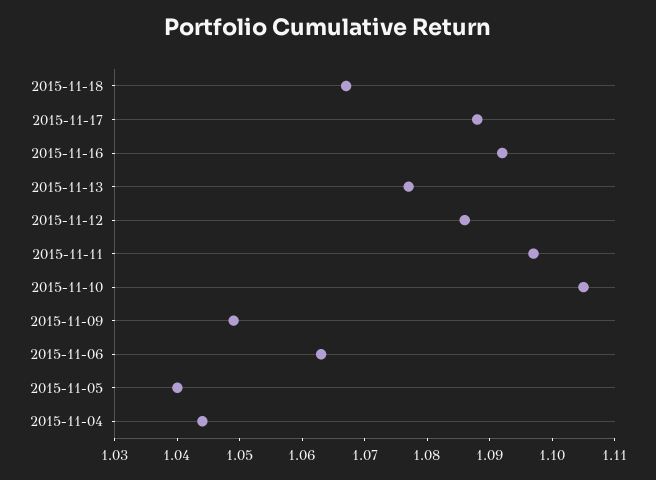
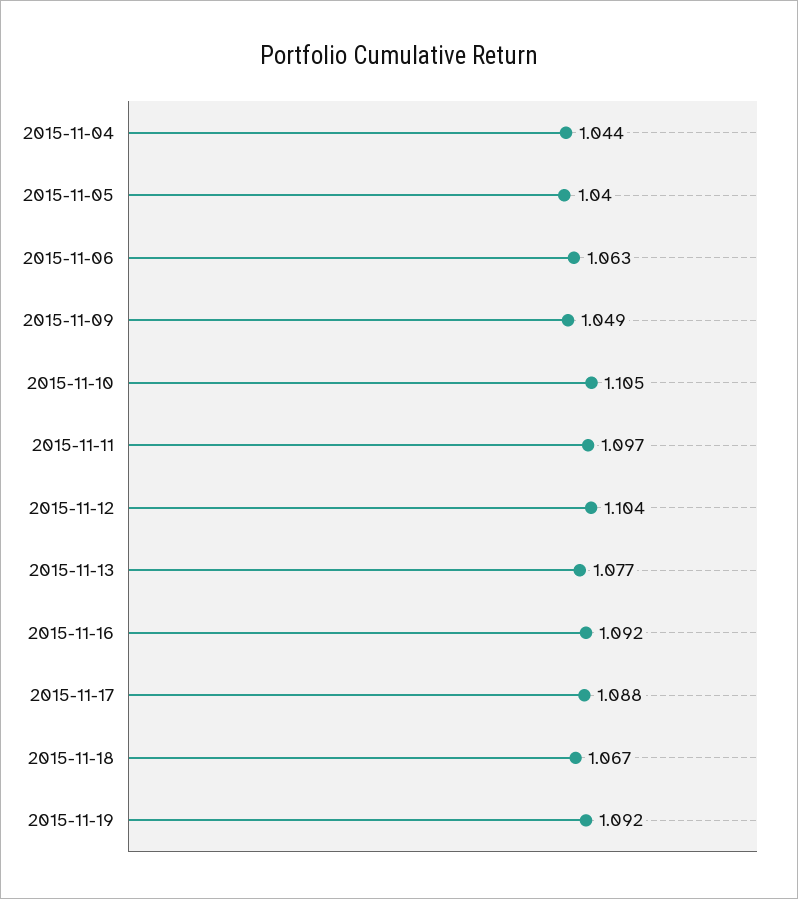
2015-11-12: 1.085 -> 1.104
2015-11-19: none -> 1.092

